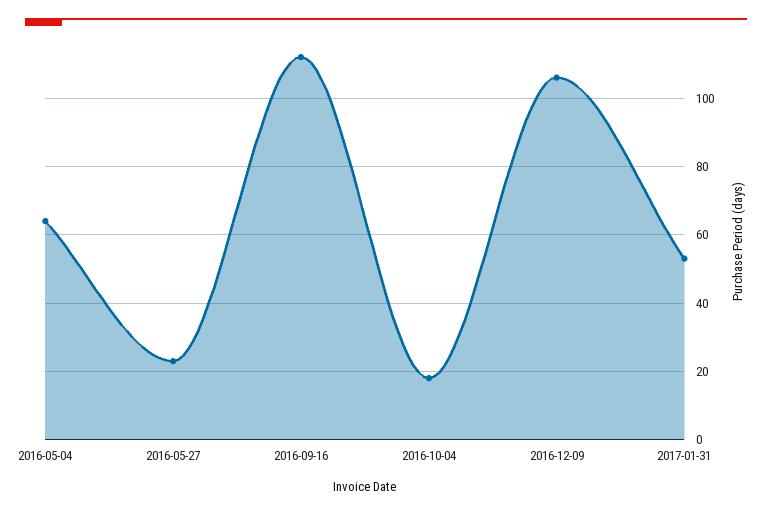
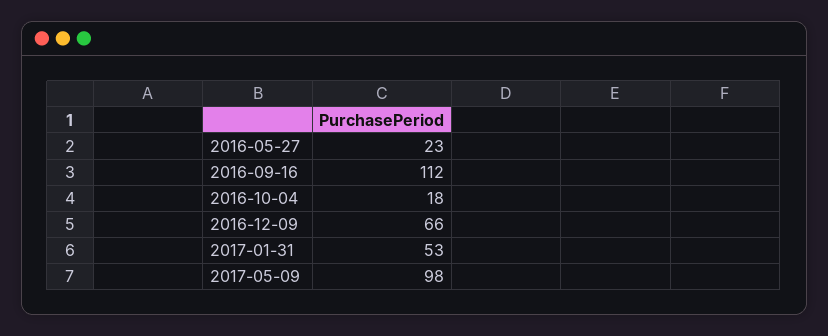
2016-05-04: 65 -> none
2016-12-09: 105 -> 66
2017-05-09: none -> 98

